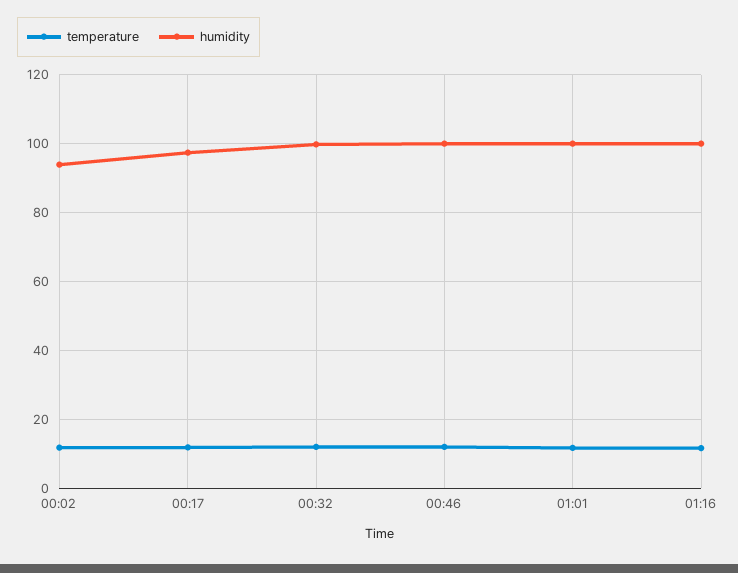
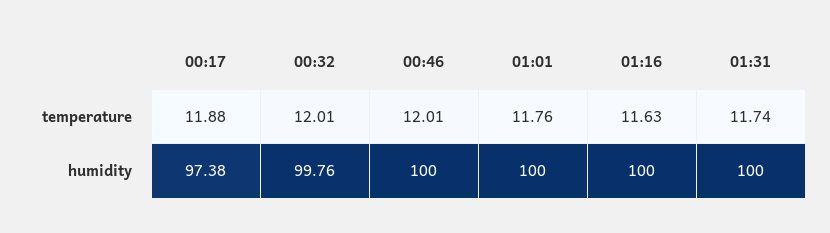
temperature, 00:02: 12 -> none
humidity, 00:02: 94 -> none
temperature, 01:31: none -> 11.74
humidity, 01:31: none -> 100

